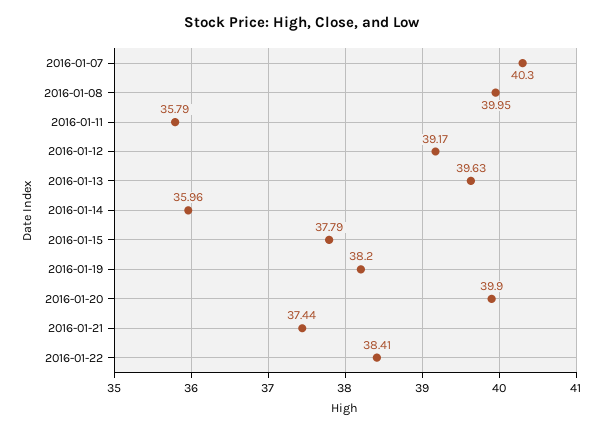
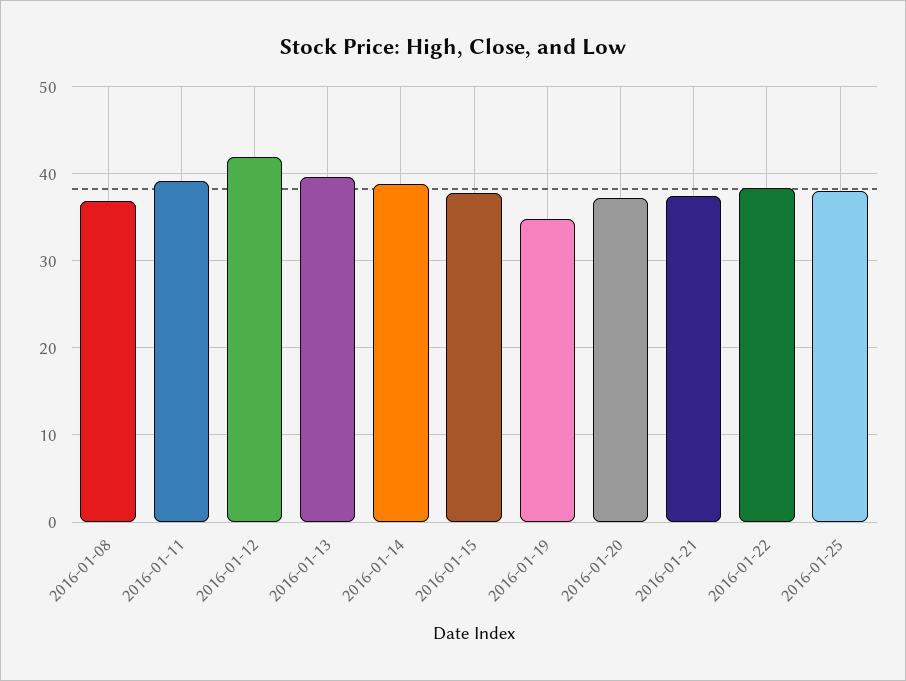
2016-01-07: 40.3 -> none
2016-01-08: 39.95 -> 37
2016-01-11: 35.79 -> 39
2016-01-12: 39.17 -> 42
2016-01-14: 35.96 -> 39
2016-01-19: 38.2 -> 35
2016-01-20: 39.9 -> 37
2016-01-25: none -> 38

